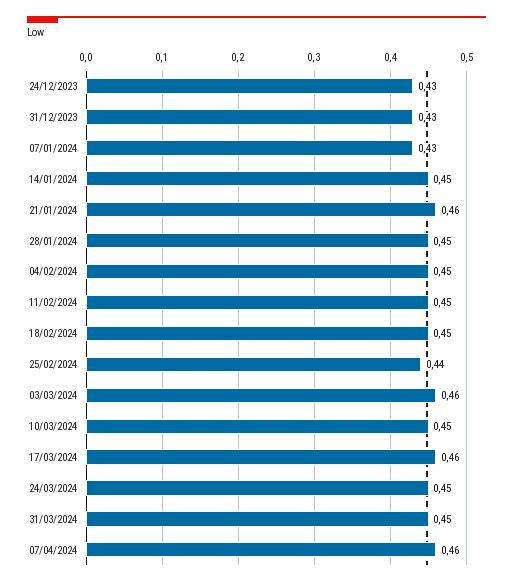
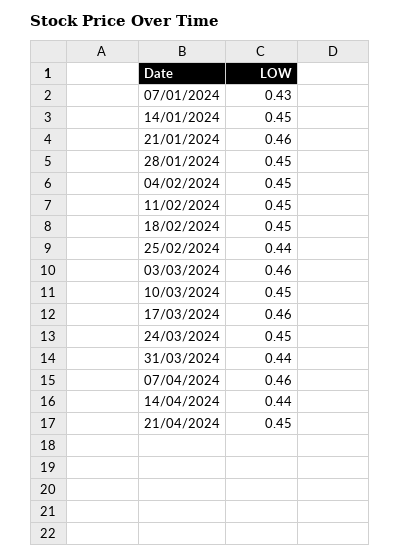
24/12/2023: 0.43 -> none
31/12/2023: 0.43 -> none
31/03/2024: 0.45 -> 0.44
14/04/2024: none -> 0.44
21/04/2024: none -> 0.45

